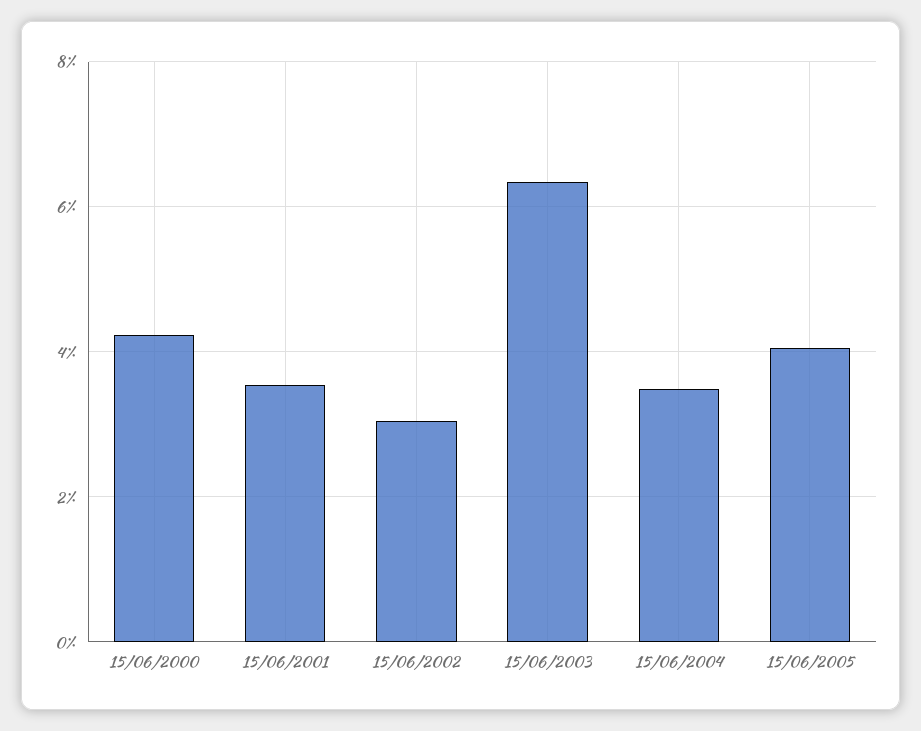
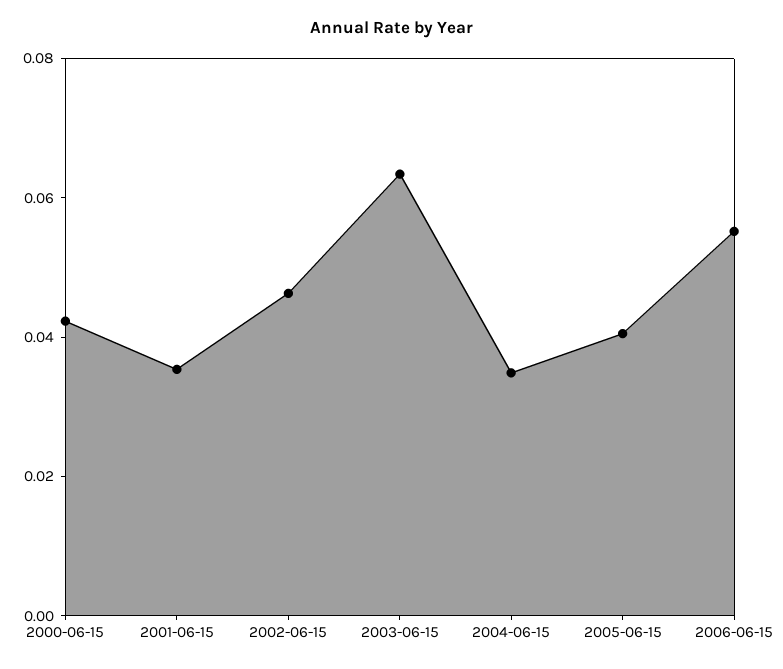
15/06/2002: 0.03 -> 0.045
2006-06-15: none -> 0.055

